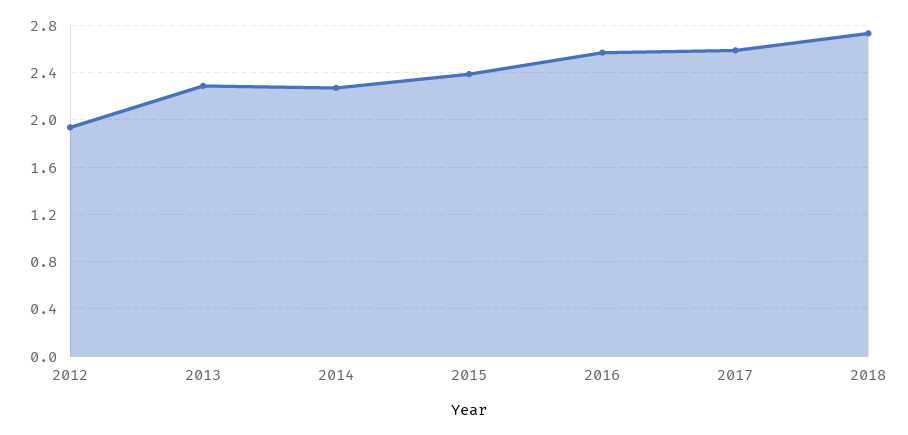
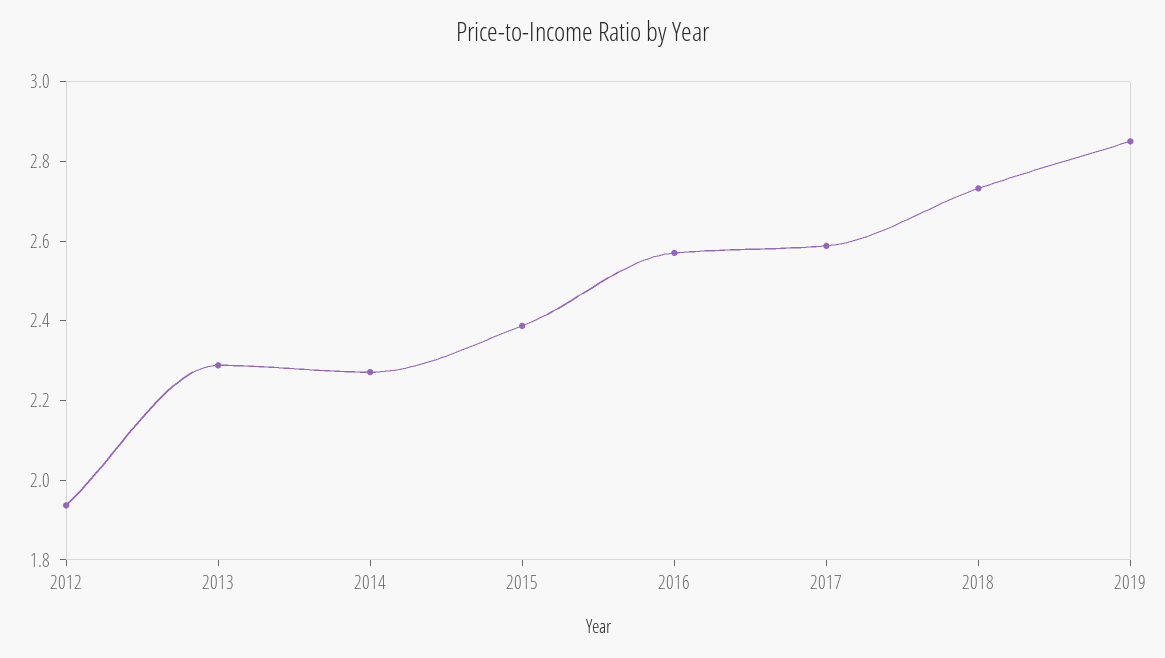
2019: none -> 2.85

